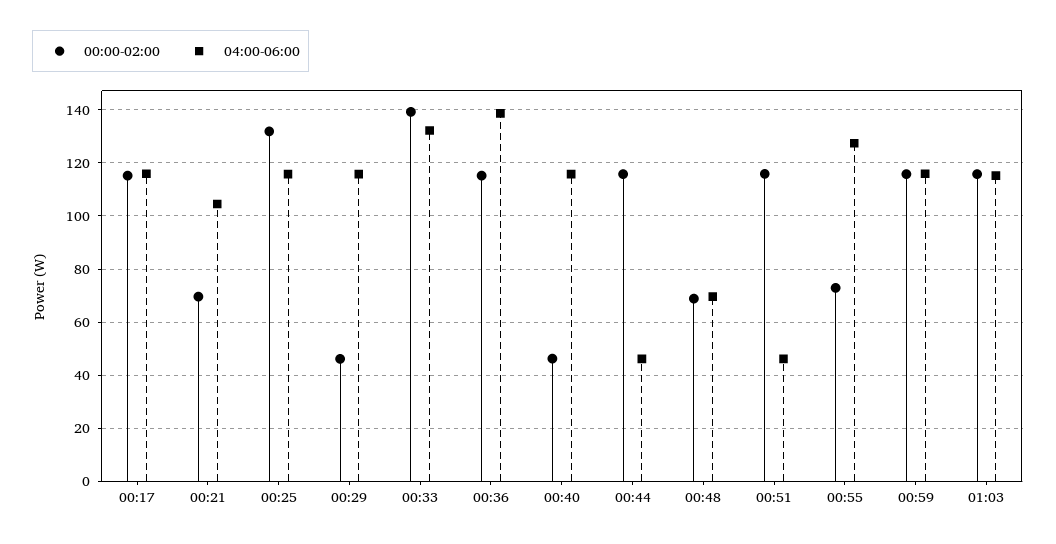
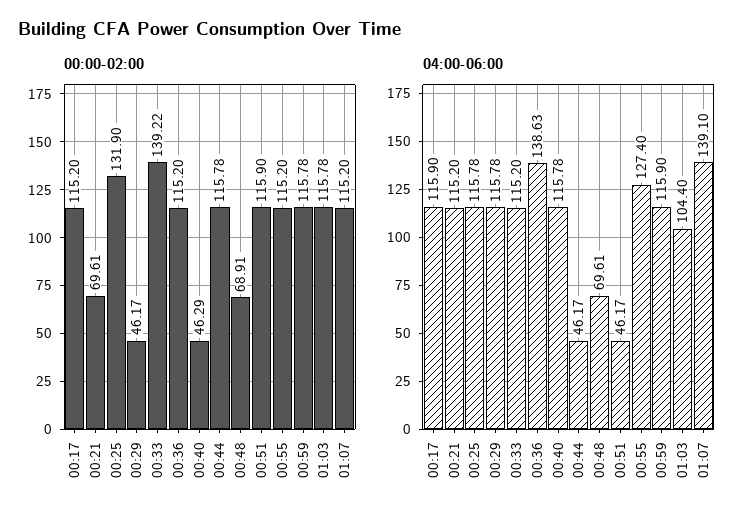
04:00-06:00, 00:21: 105 -> 115.2
04:00-06:00, 00:33: 132.5 -> 115.2
00:00-02:00, 00:55: 72.5 -> 115.2
04:00-06:00, 01:03: 115 -> 104.4
00:00-02:00, 01:07: none -> 115.2
04:00-06:00, 01:07: none -> 139.1

